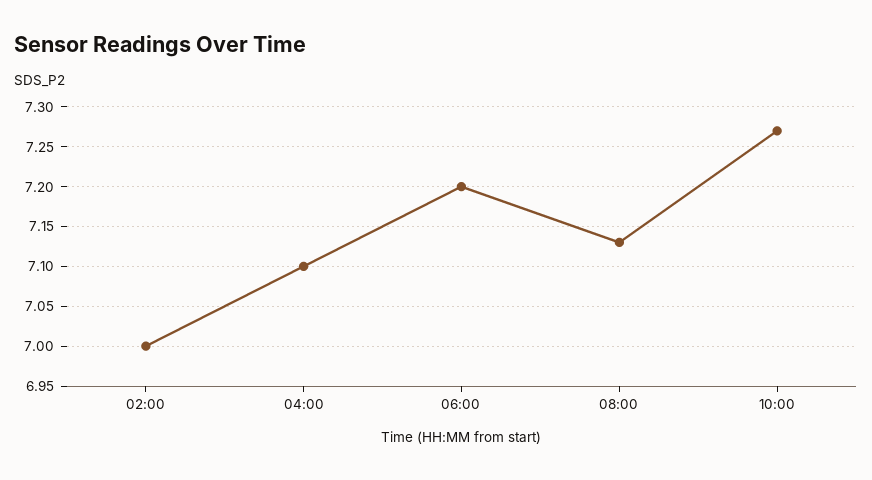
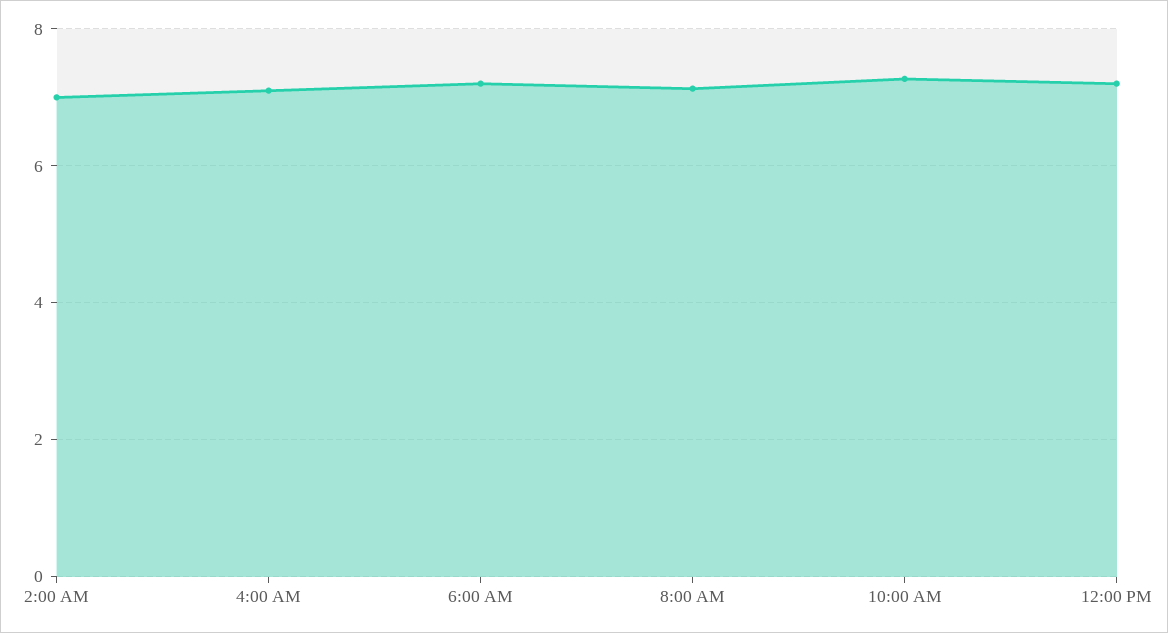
12:00 PM: none -> 7.2

